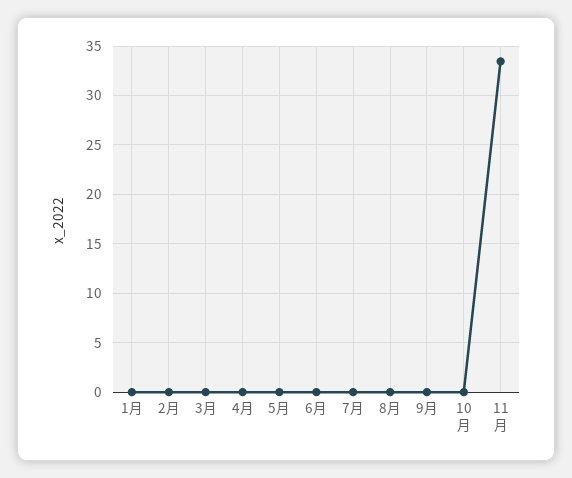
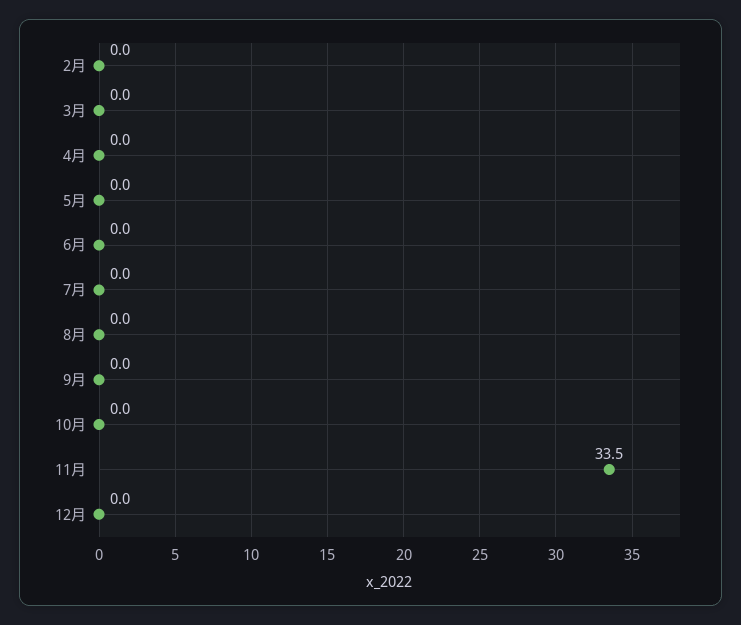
1月: 0 -> none
12月: none -> 0

